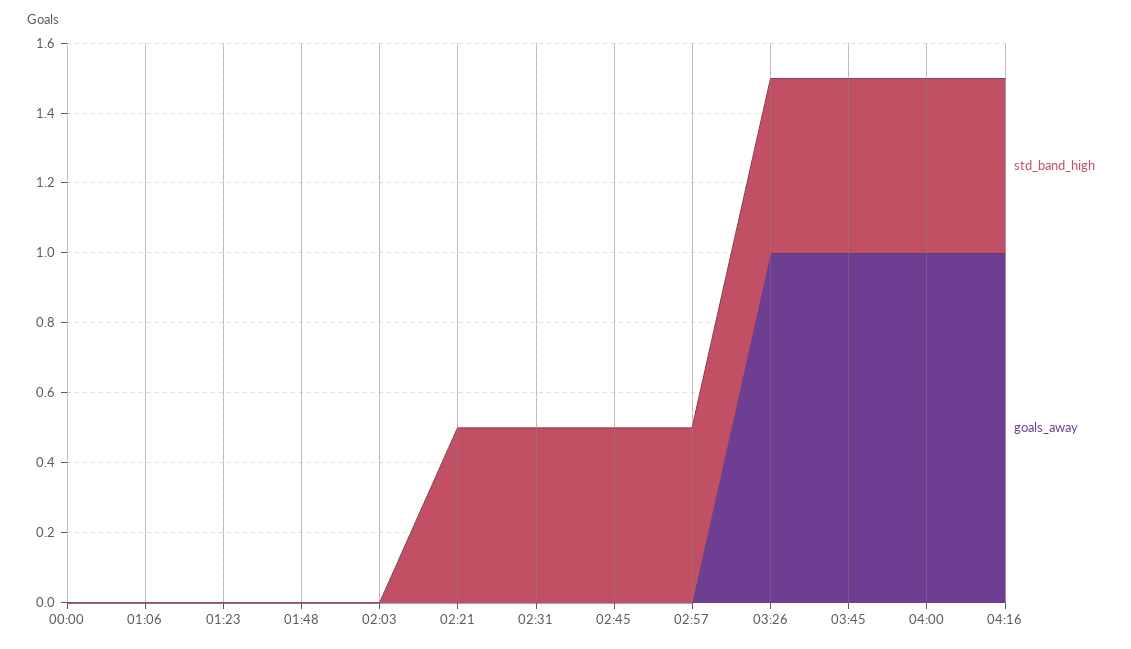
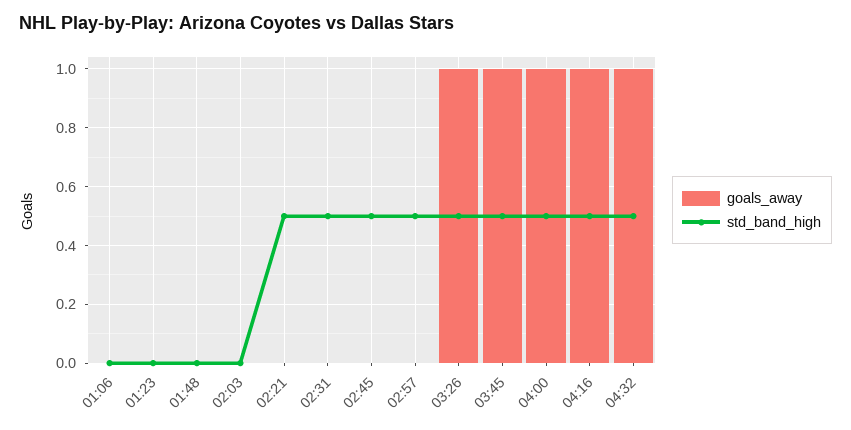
std_band_high, 00:00: 0 -> none
goals_away, 00:00: 0 -> none
goals_away, 04:32: none -> 1
std_band_high, 04:32: none -> 0.5

